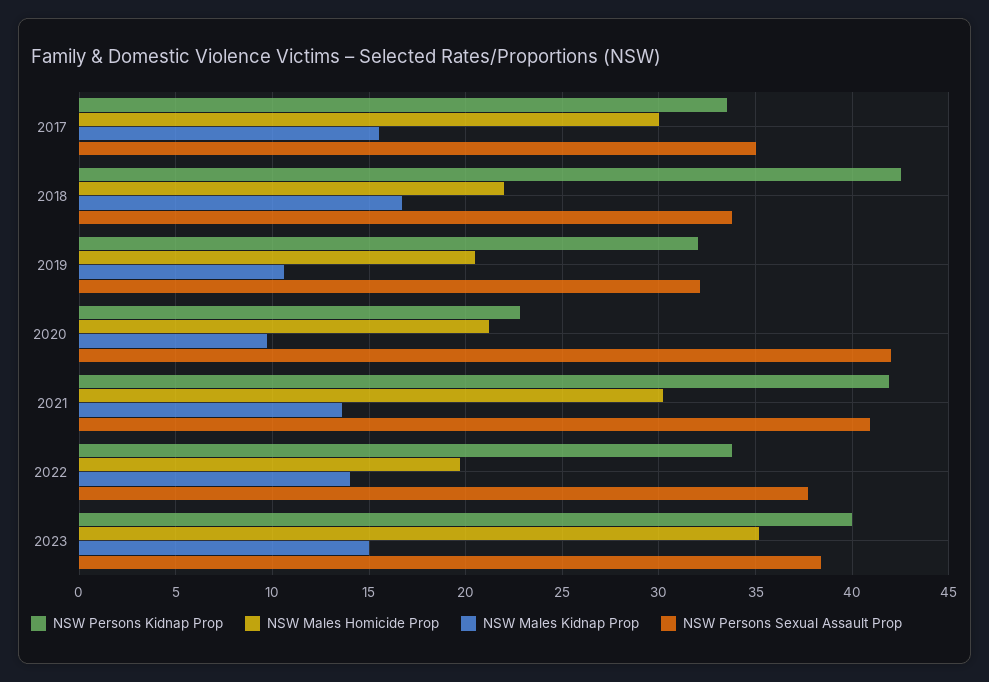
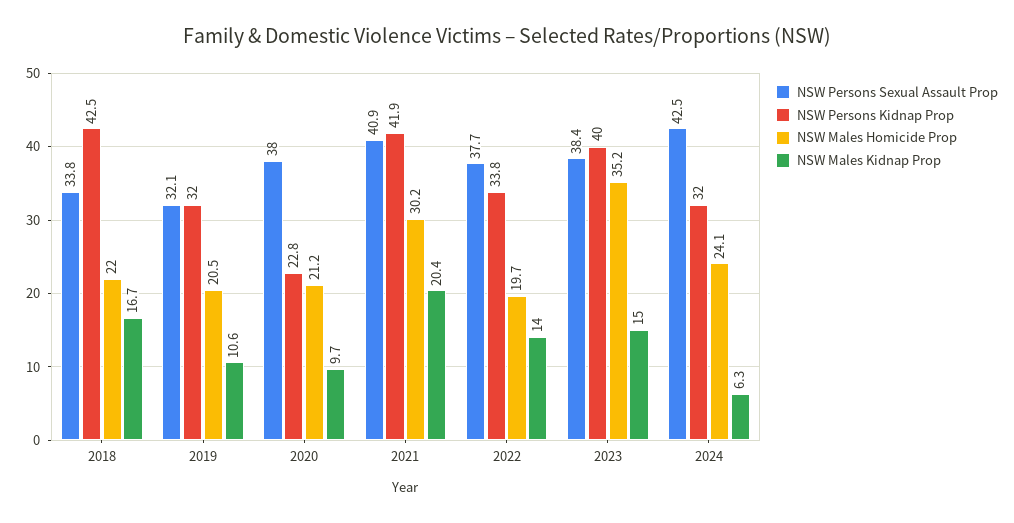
NSW Persons Kidnap Prop, 2017: 33.5 -> none
NSW Males Homicide Prop, 2017: 30 -> none
NSW Males Kidnap Prop, 2017: 15.5 -> none
NSW Persons Sexual Assault Prop, 2017: 35 -> none
NSW Persons Sexual Assault Prop, 2020: 42 -> 38
NSW Males Kidnap Prop, 2021: 13.5 -> 20.4
NSW Persons Sexual Assault Prop, 2024: none -> 42.5
NSW Persons Kidnap Prop, 2024: none -> 32
NSW Males Homicide Prop, 2024: none -> 24.1
NSW Males Kidnap Prop, 2024: none -> 6.3

